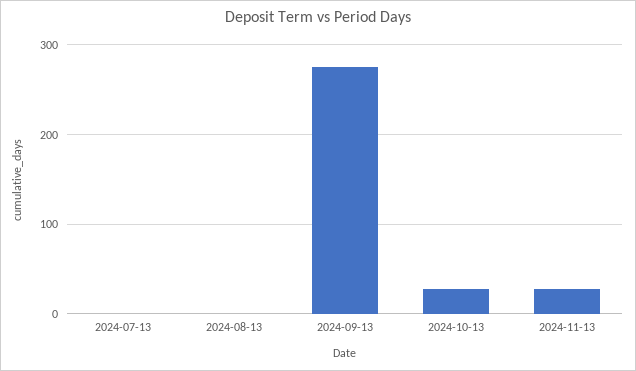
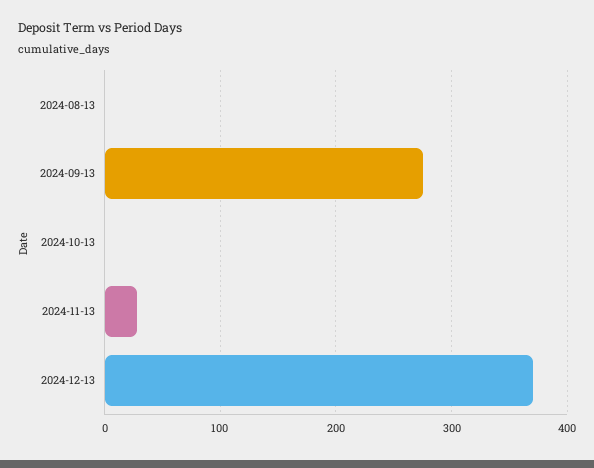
2024-07-13: 0 -> none
2024-10-13: 30 -> 0
2024-12-13: none -> 370

